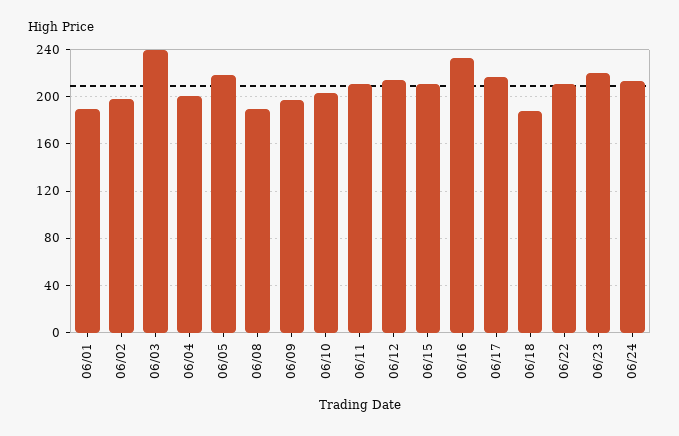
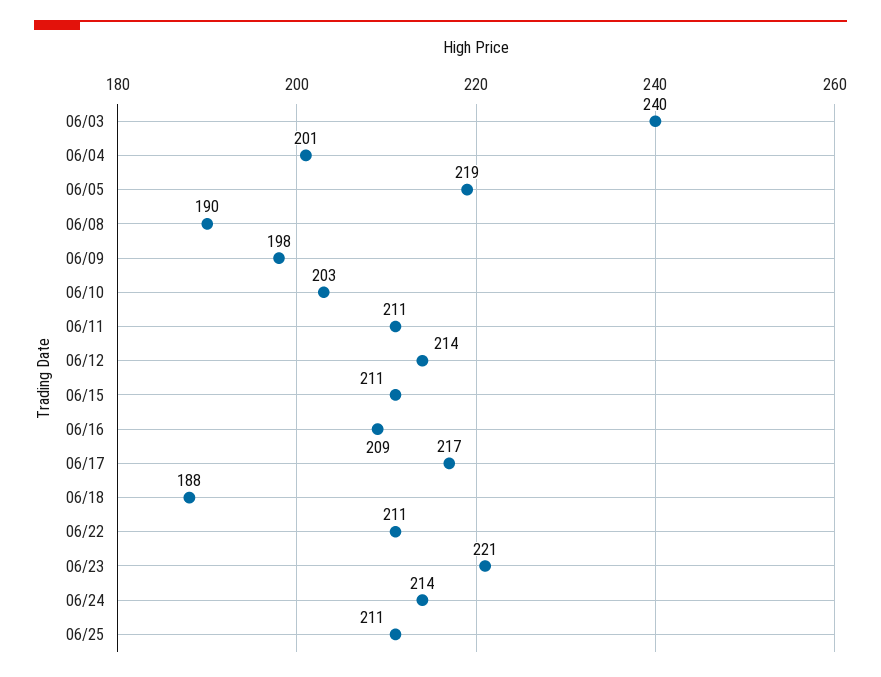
06/01: 190 -> none
06/02: 200 -> none
06/16: 230 -> 209
06/25: none -> 211

